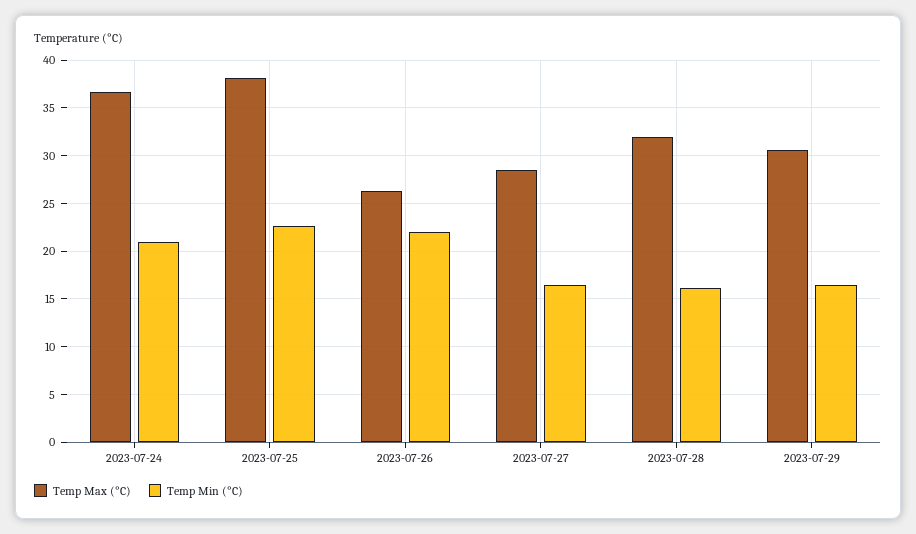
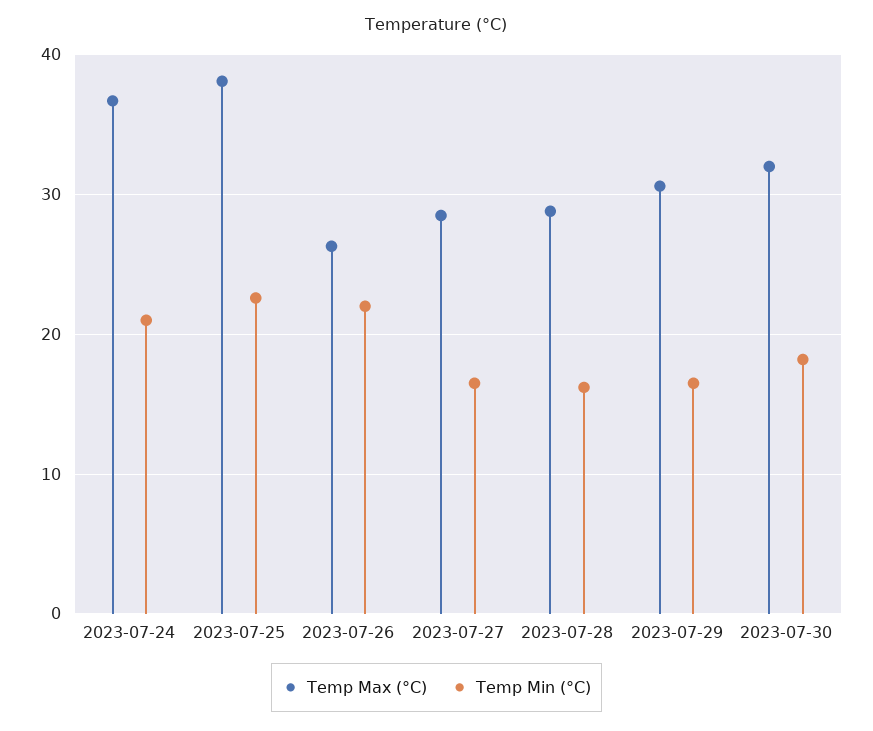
Temp Max (°C), 2023-07-28: 32 -> 29
Temp Max (°C), 2023-07-30: none -> 32
Temp Min (°C), 2023-07-30: none -> 18

